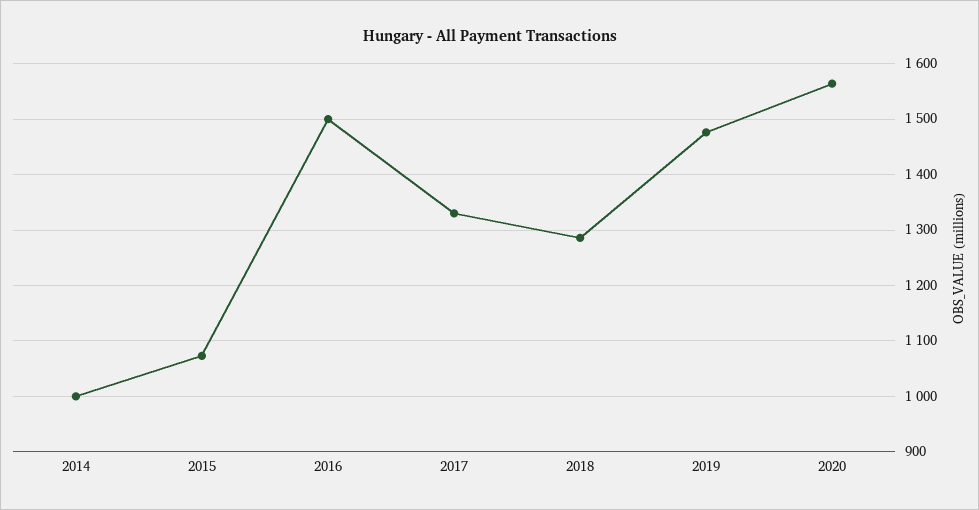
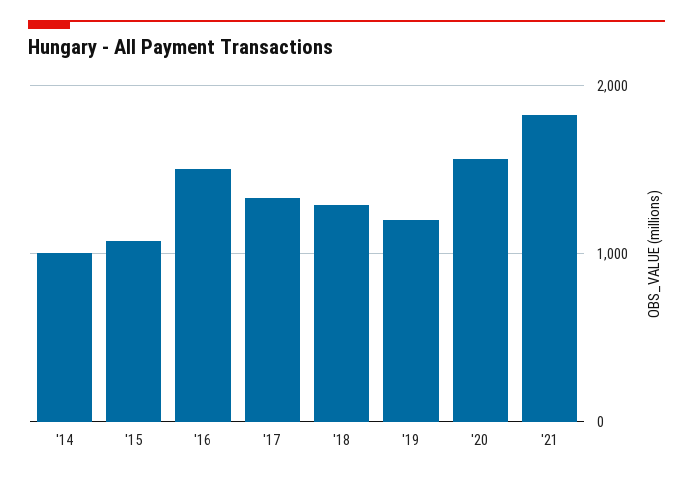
2019: 1480 -> 1200
'21: none -> 1800

